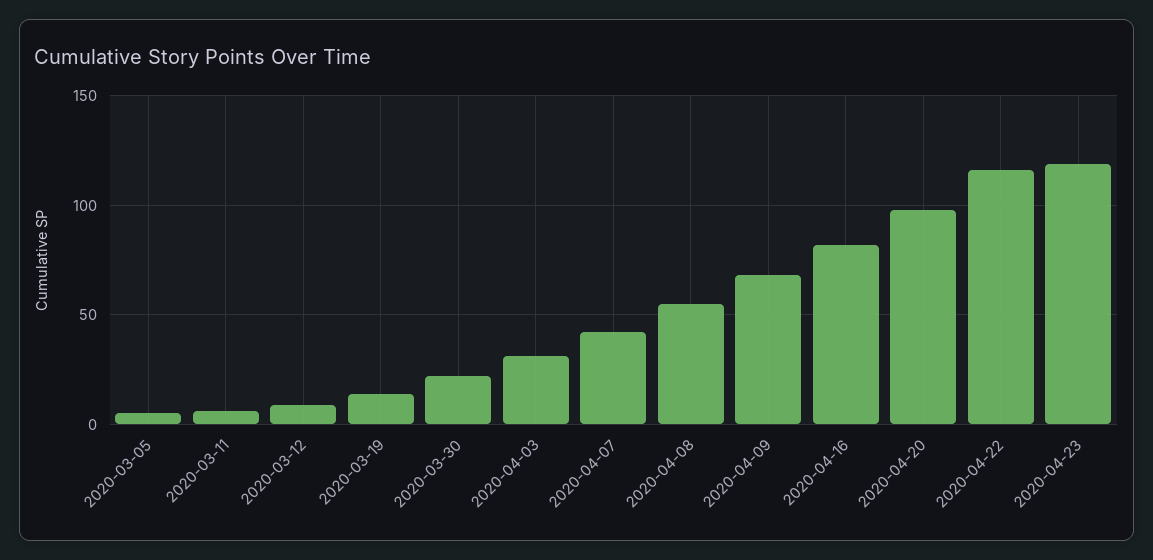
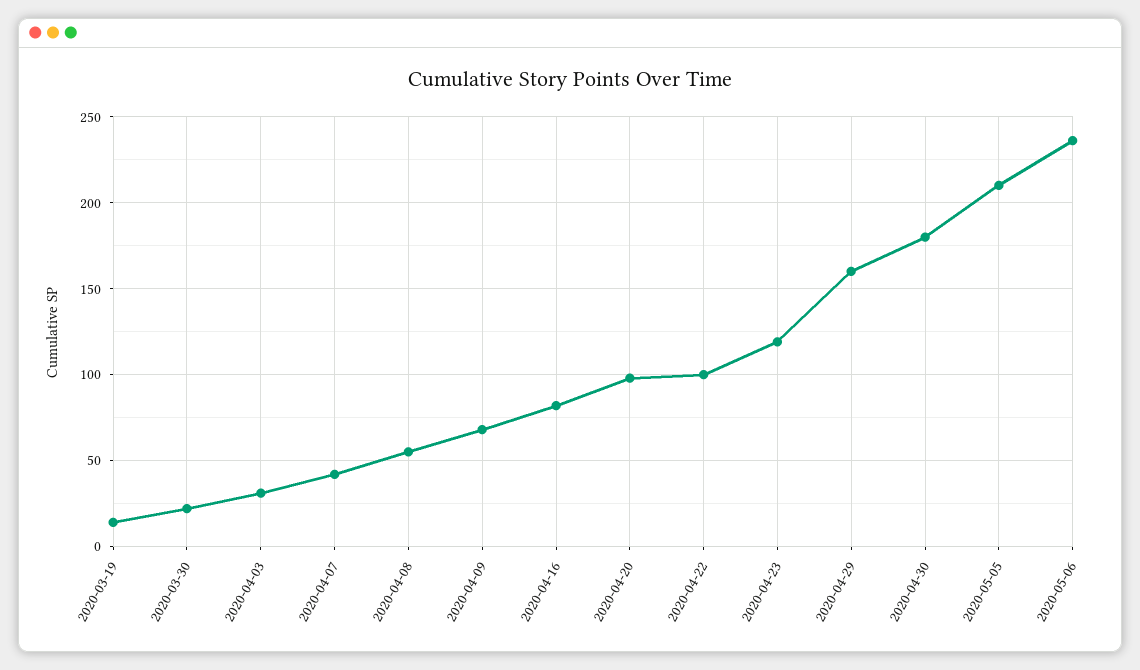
2020-03-05: 5 -> none
2020-03-11: 5 -> none
2020-03-12: 10 -> none
2020-04-22: 115 -> 100
2020-04-29: none -> 160
2020-04-30: none -> 180
2020-05-05: none -> 210
2020-05-06: none -> 235

